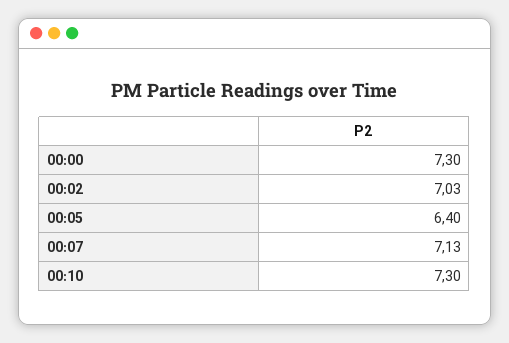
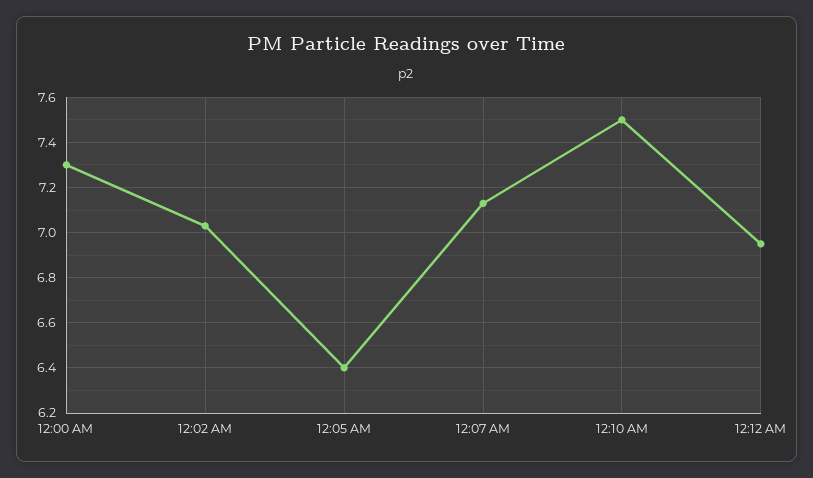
00:10: 7.3 -> 7.5
12:12 AM: none -> 6.95

